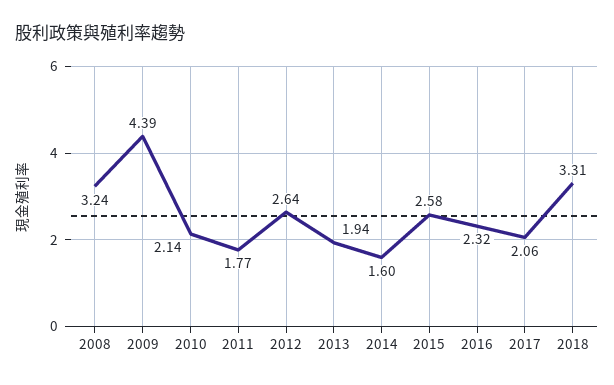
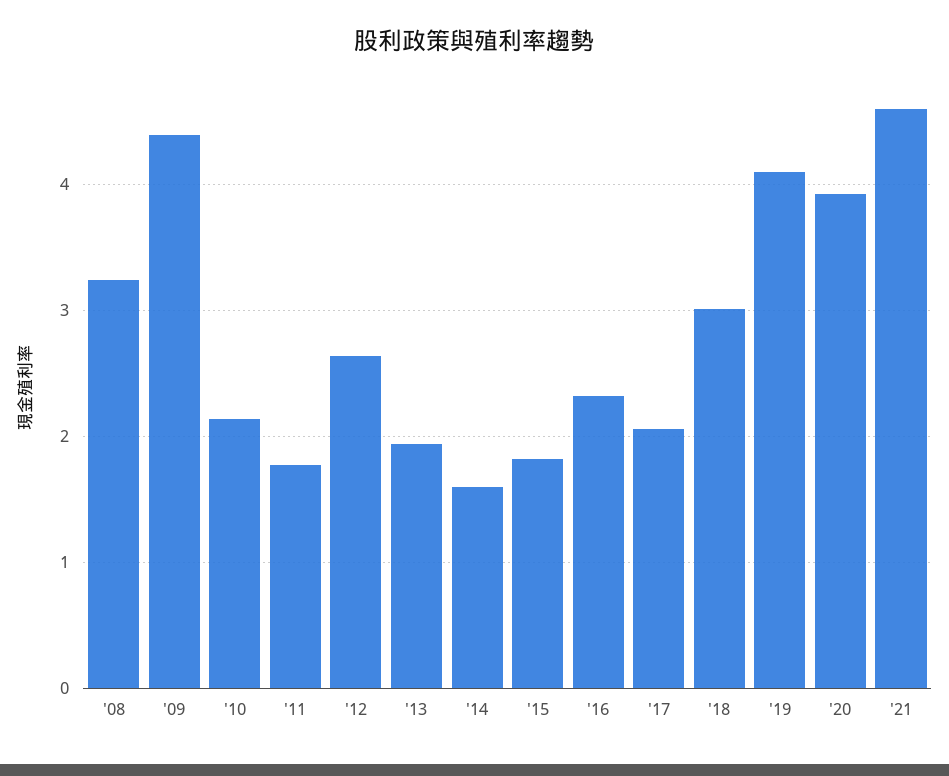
2015: 2.58 -> 1.8
2018: 3.31 -> 3
'19: none -> 4.1
'20: none -> 3.9
'21: none -> 4.6

